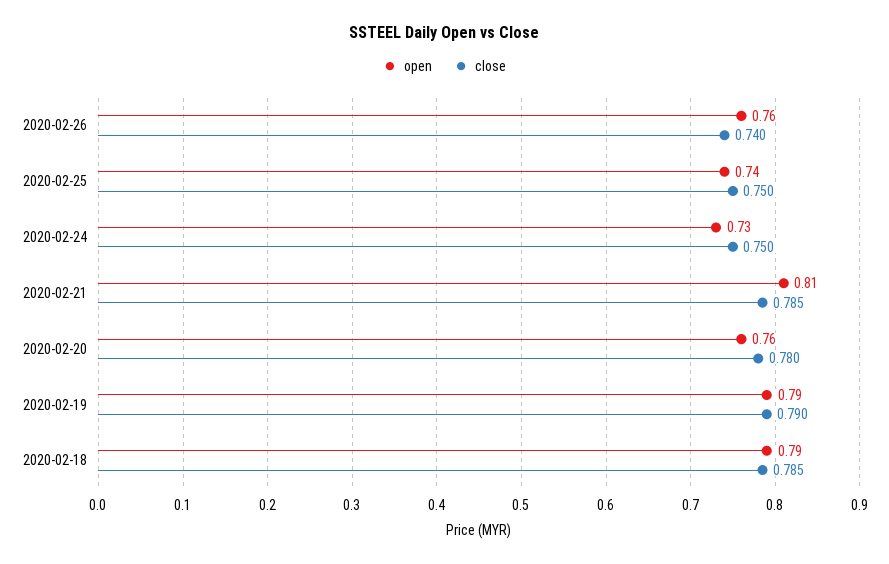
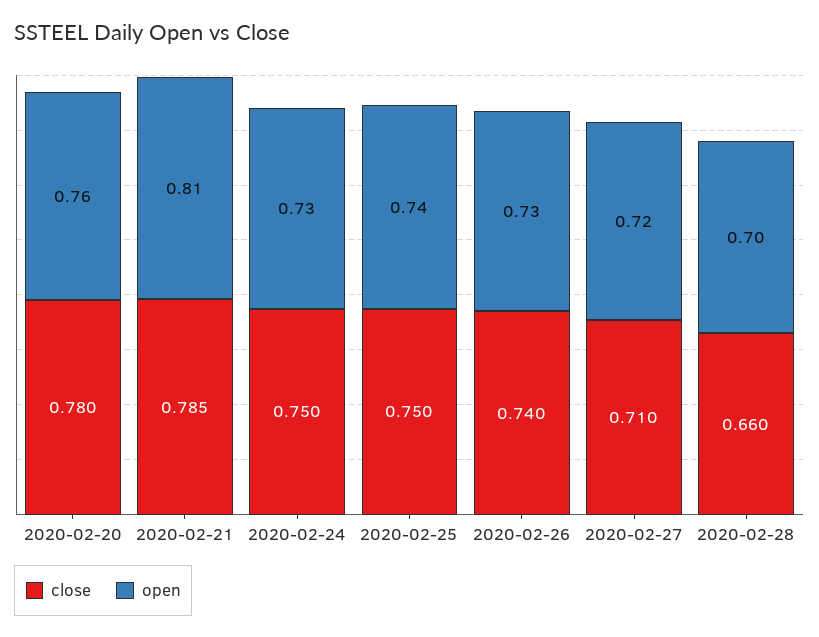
open, 2020-02-26: 0.76 -> 0.73
open, 2020-02-19: 0.79 -> none
close, 2020-02-19: 0.79 -> none
open, 2020-02-18: 0.79 -> none
close, 2020-02-18: 0.785 -> none
close, 2020-02-27: none -> 0.71
open, 2020-02-27: none -> 0.72
close, 2020-02-28: none -> 0.66
open, 2020-02-28: none -> 0.7

